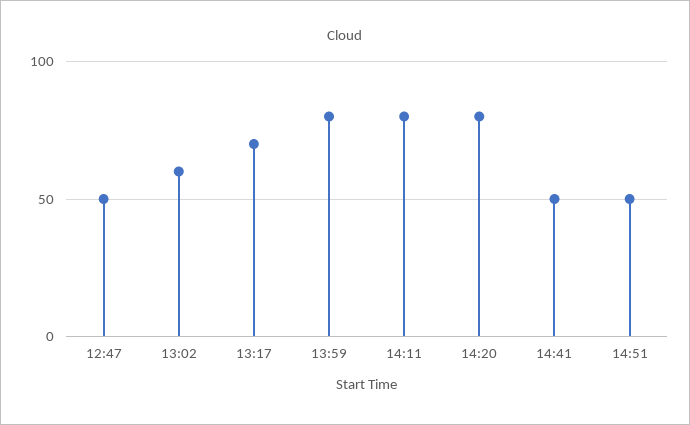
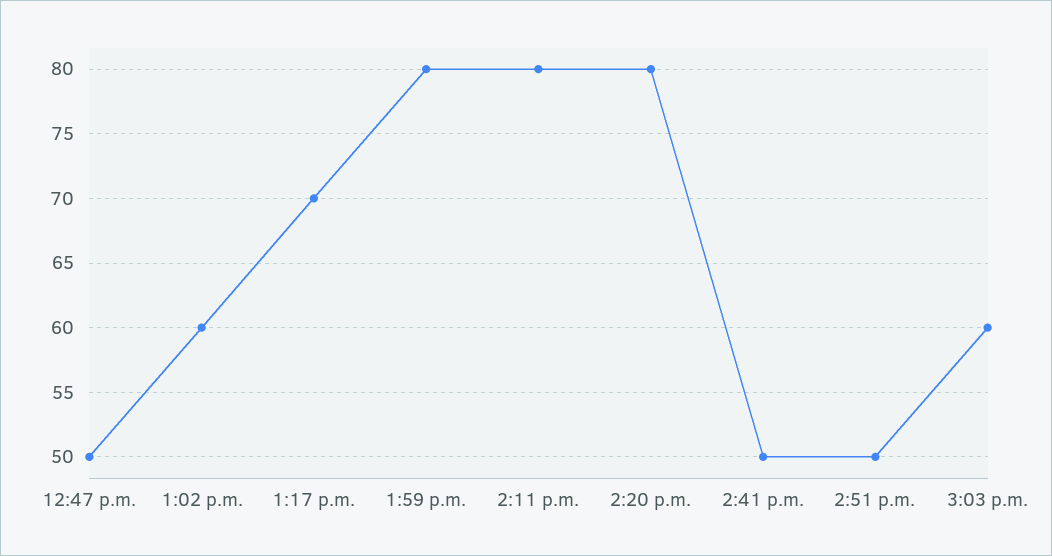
3:03 p.m.: none -> 60

